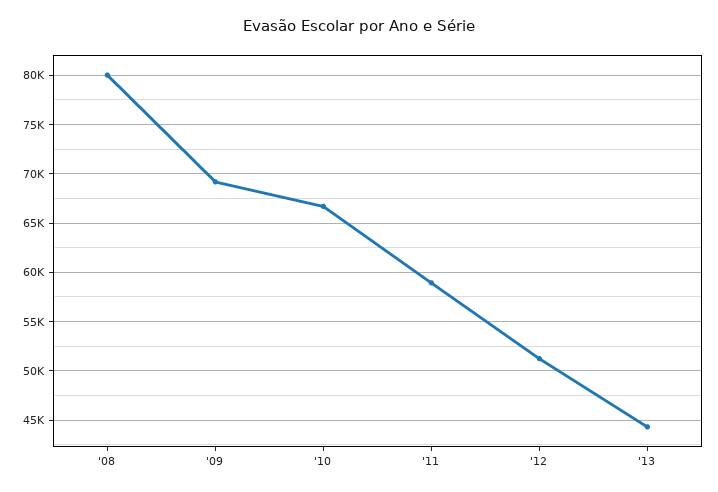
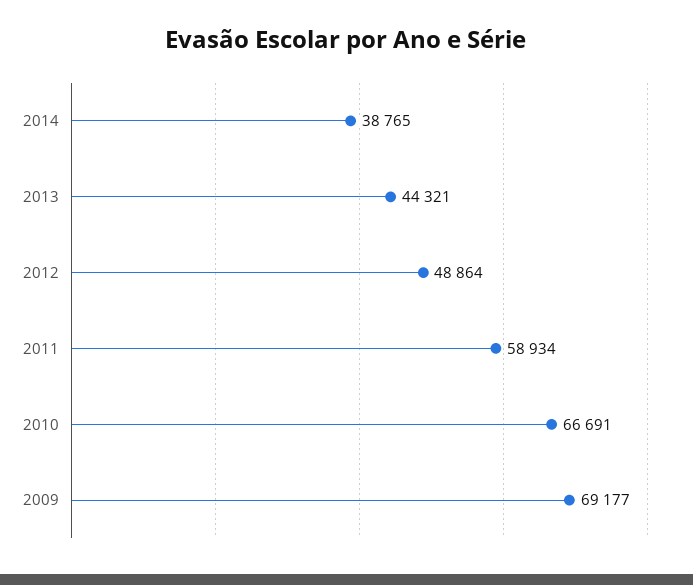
'08: 80000 -> none
'12: 51000 -> 48864
2014: none -> 38765

